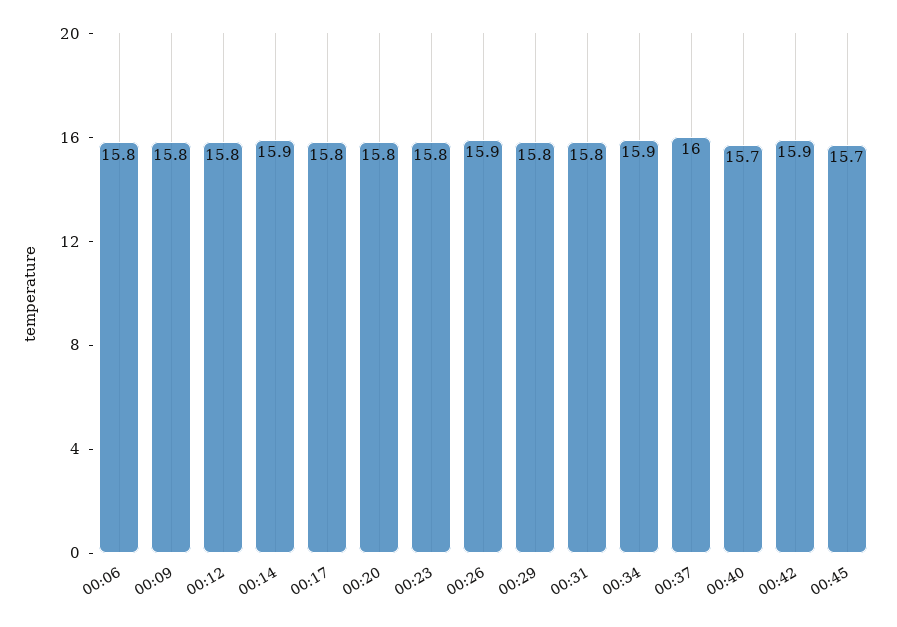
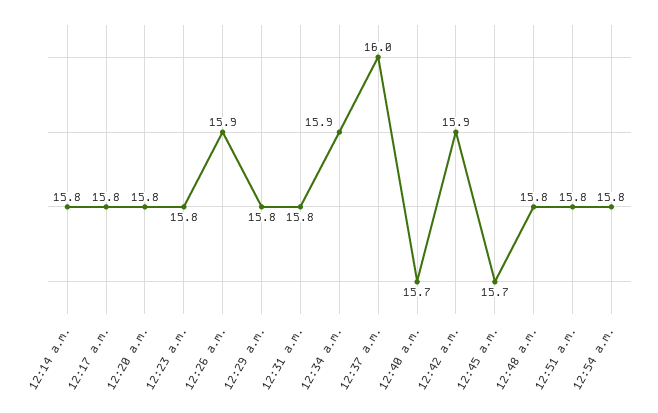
00:06: 15.8 -> none
00:09: 15.8 -> none
00:12: 15.8 -> none
00:14: 15.9 -> 15.8
12:48 a.m.: none -> 15.8
12:51 a.m.: none -> 15.8
12:54 a.m.: none -> 15.8

